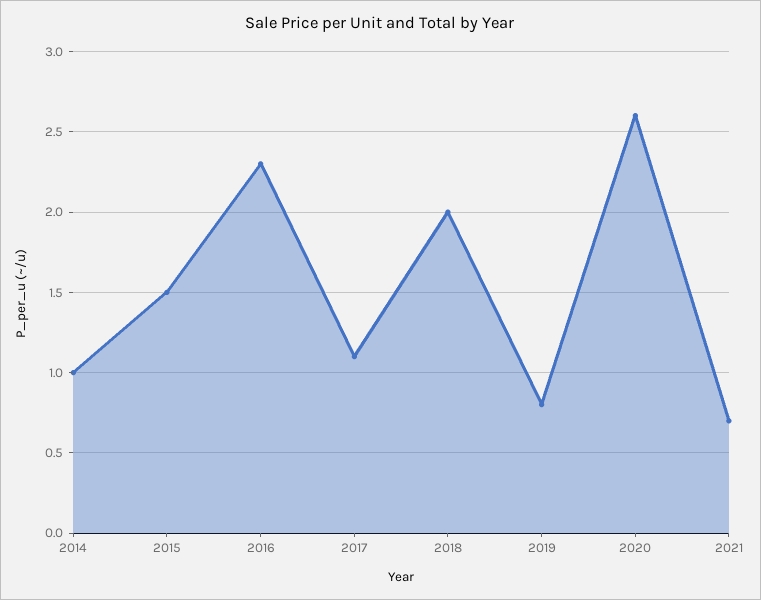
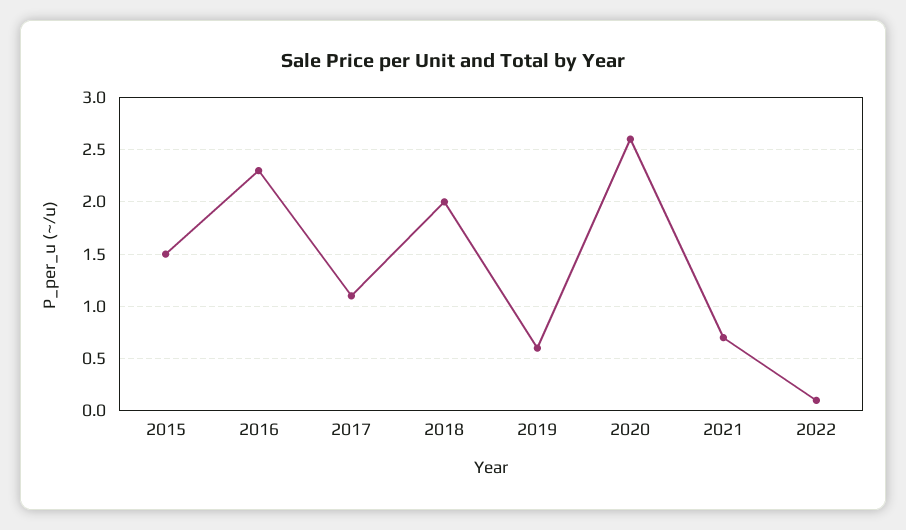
2014: 1 -> none
2019: 0.8 -> 0.6
2022: none -> 0.1

